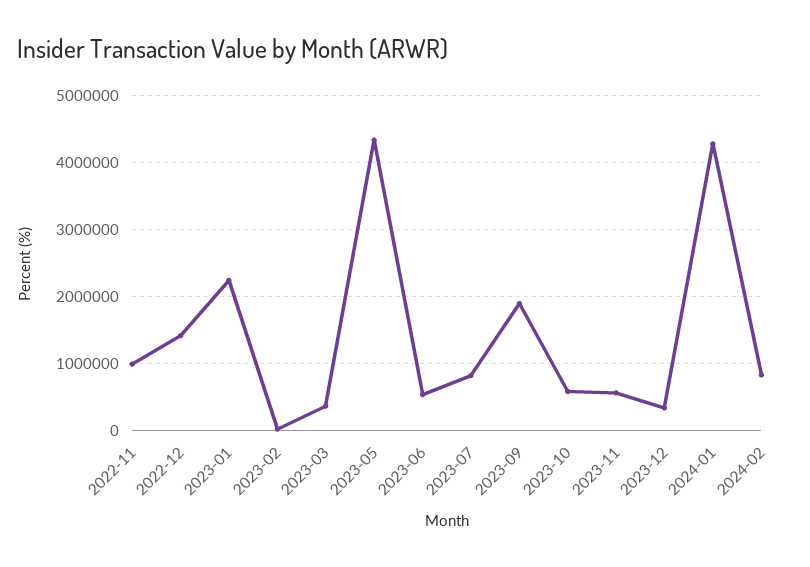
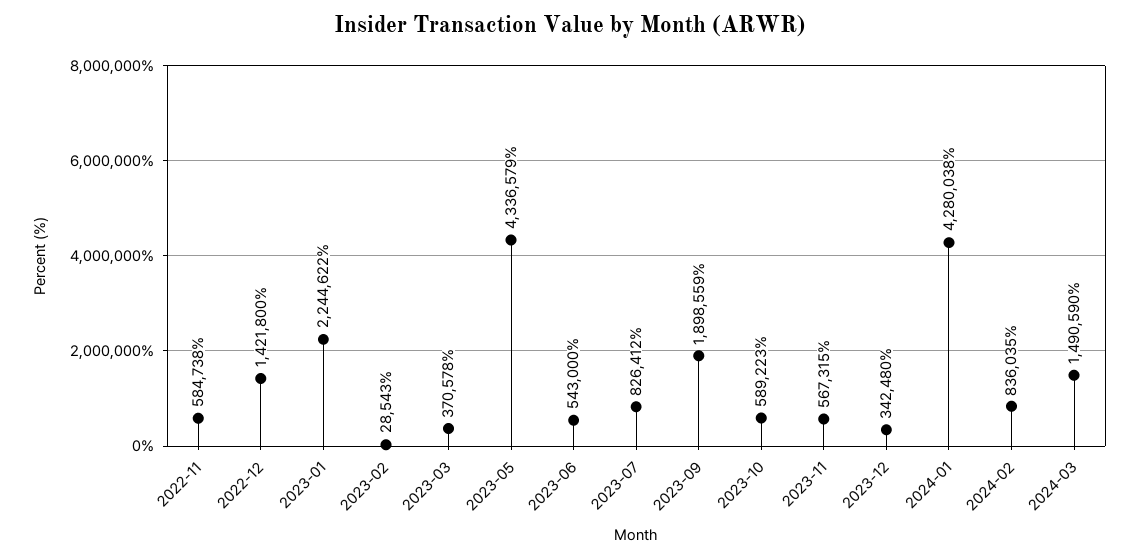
2022-11: 1000000 -> 584738
2024-03: none -> 1490590

